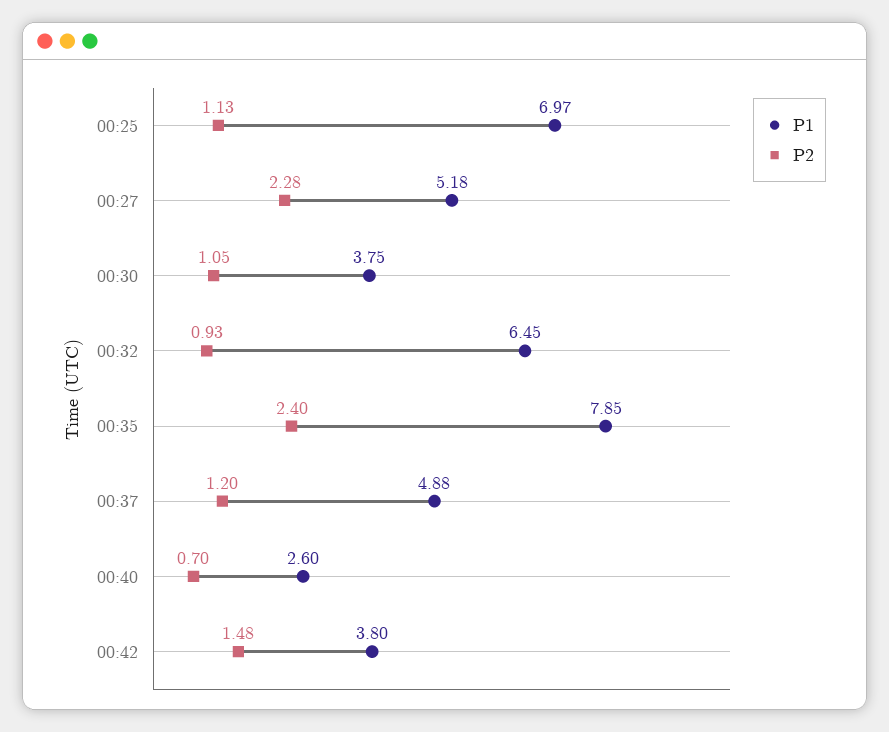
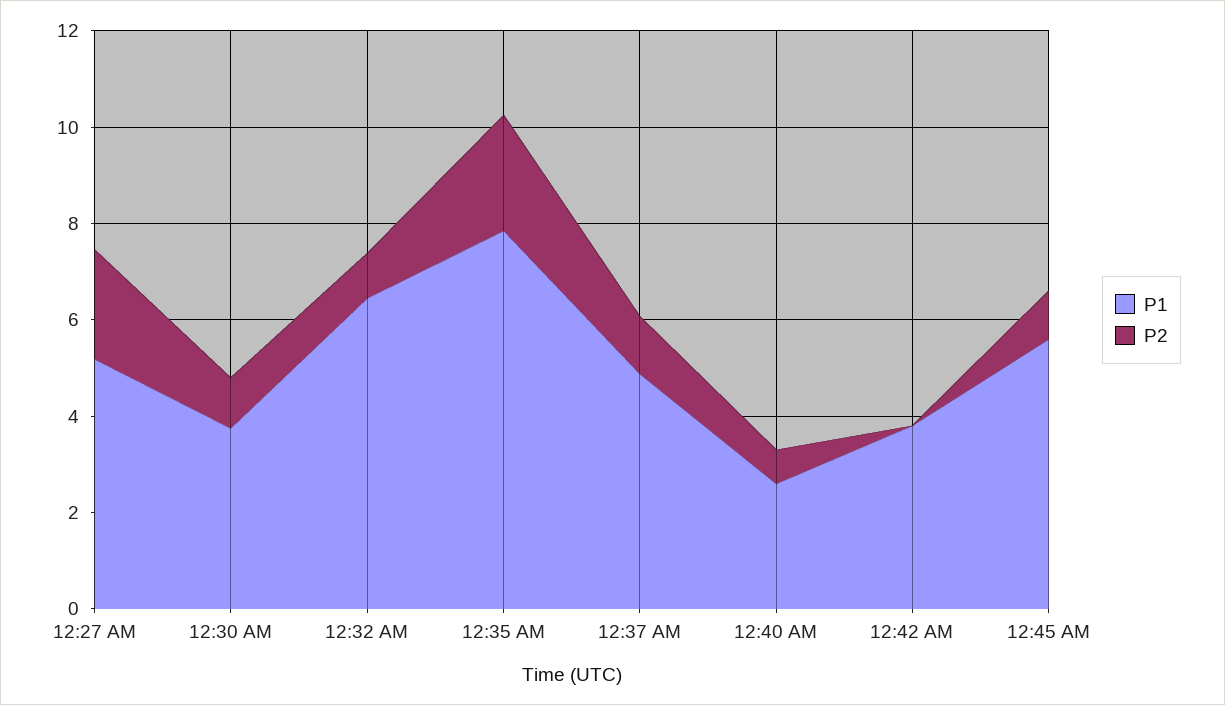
P1, 00:25: 6.97 -> none
P2, 00:25: 1.13 -> none
P2, 00:42: 1.48 -> 0
P1, 12:45 AM: none -> 5.5
P2, 12:45 AM: none -> 1

